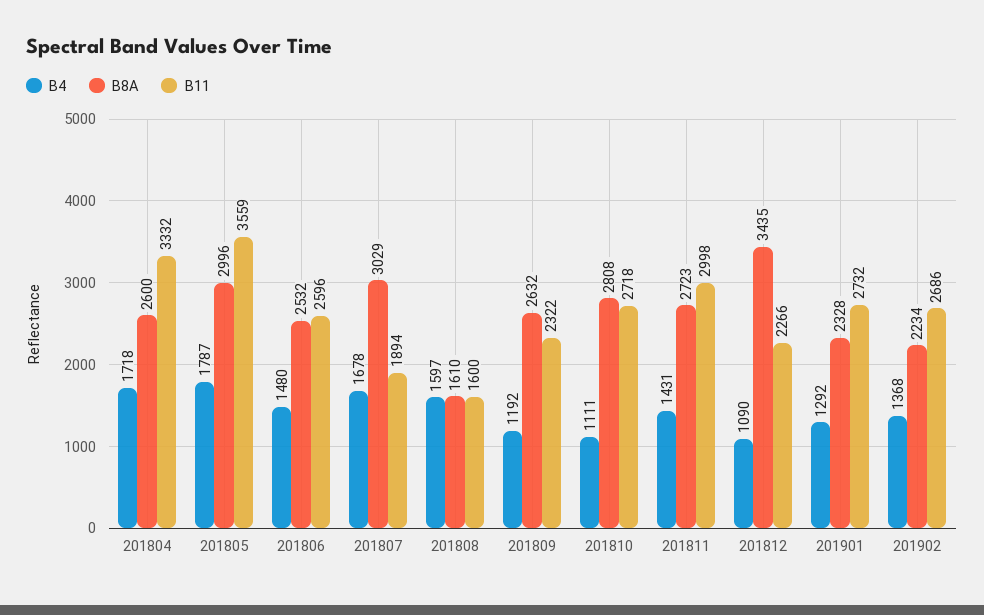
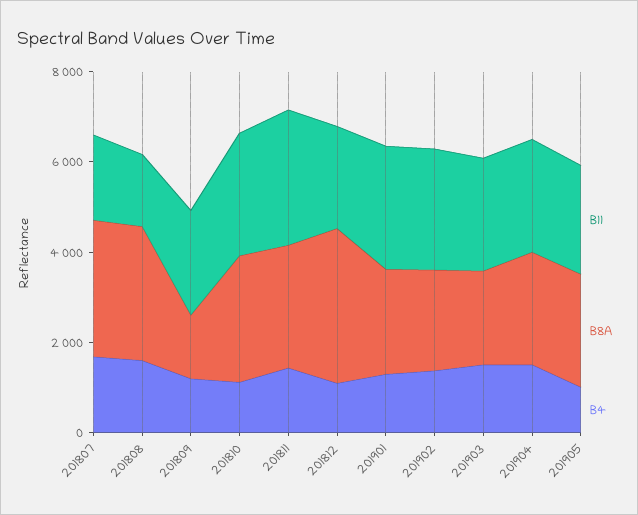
B4, 201804: 1718 -> none
B8A, 201804: 2600 -> none
B11, 201804: 3332 -> none
B4, 201805: 1787 -> none
B8A, 201805: 2996 -> none
B11, 201805: 3559 -> none
B4, 201806: 1480 -> none
B8A, 201806: 2532 -> none
B11, 201806: 2596 -> none
B8A, 201808: 1610 -> 3000
B8A, 201809: 2632 -> 1500
B11, 201903: none -> 2500
B8A, 201903: none -> 2000
B4, 201903: none -> 1500
B11, 201904: none -> 2500
B8A, 201904: none -> 2500
B4, 201904: none -> 1500
B11, 201905: none -> 2500
B8A, 201905: none -> 2500
B4, 201905: none -> 1000

